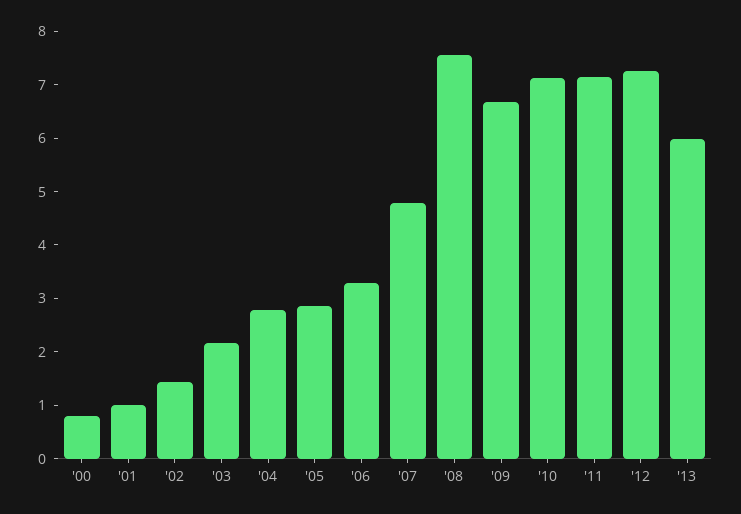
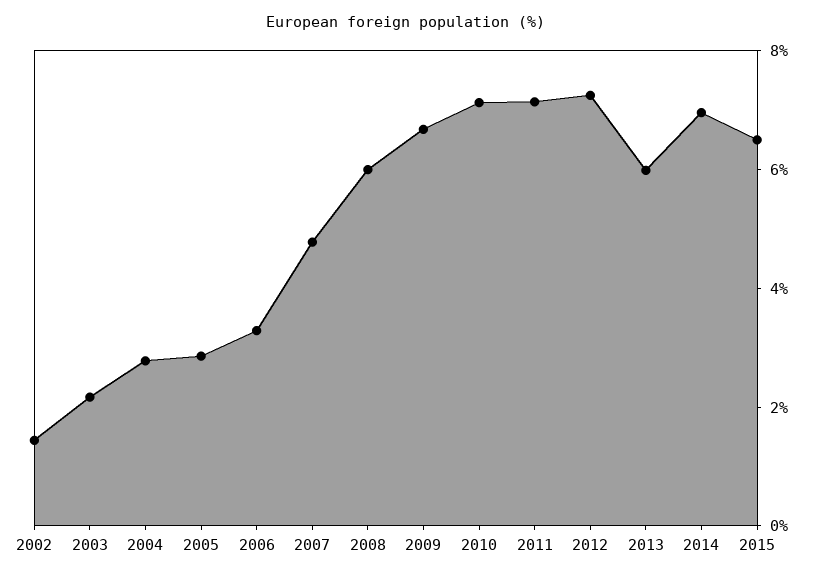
'00: 0.8 -> none
'01: 1 -> none
'08: 7.6 -> 6
2014: none -> 7
2015: none -> 6.5

